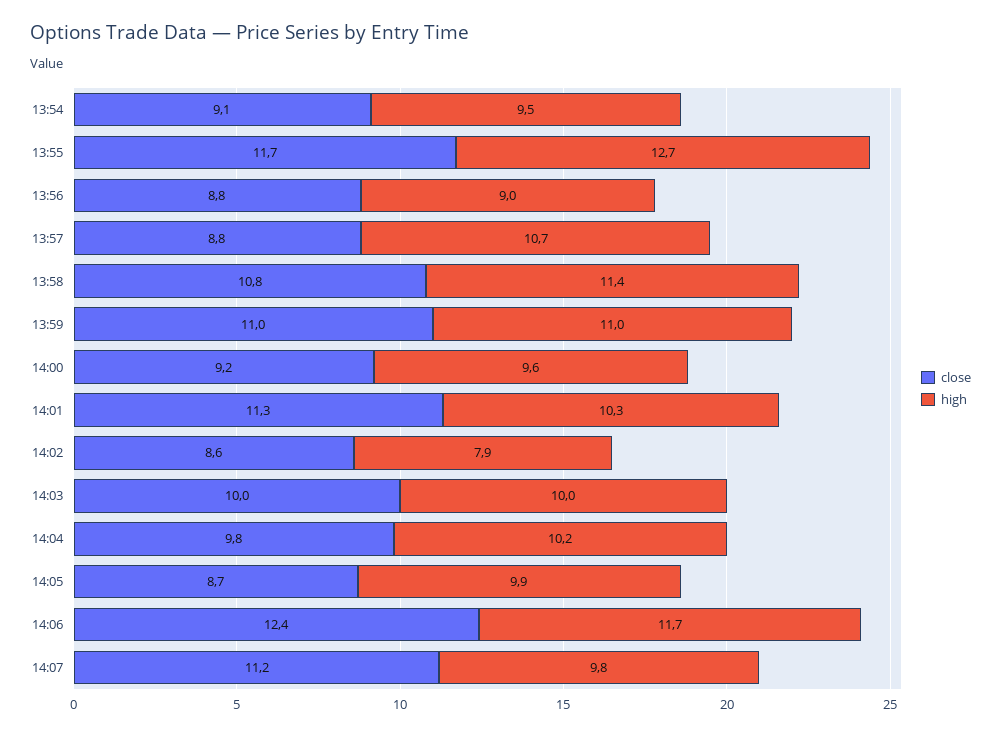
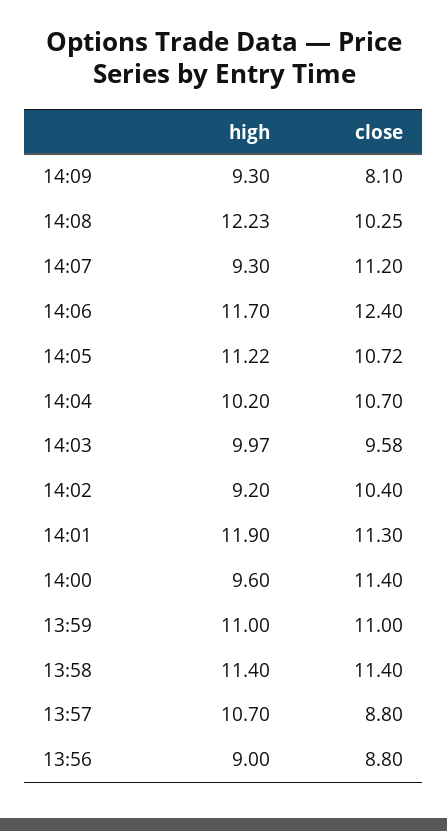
close, 13:54: 9.1 -> none
high, 13:54: 9.5 -> none
close, 13:55: 11.7 -> none
high, 13:55: 12.7 -> none
close, 13:58: 10.8 -> 11.4
close, 14:00: 9.2 -> 11.4
high, 14:01: 10.3 -> 11.9
close, 14:02: 8.6 -> 10.4
high, 14:02: 7.9 -> 9.2
close, 14:03: 10 -> 9.58
close, 14:04: 9.8 -> 10.7
close, 14:05: 8.7 -> 10.72
high, 14:05: 9.9 -> 11.22
high, 14:07: 9.8 -> 9.3
high, 14:09: none -> 9.3
close, 14:09: none -> 8.1
high, 14:08: none -> 12.23
close, 14:08: none -> 10.25

